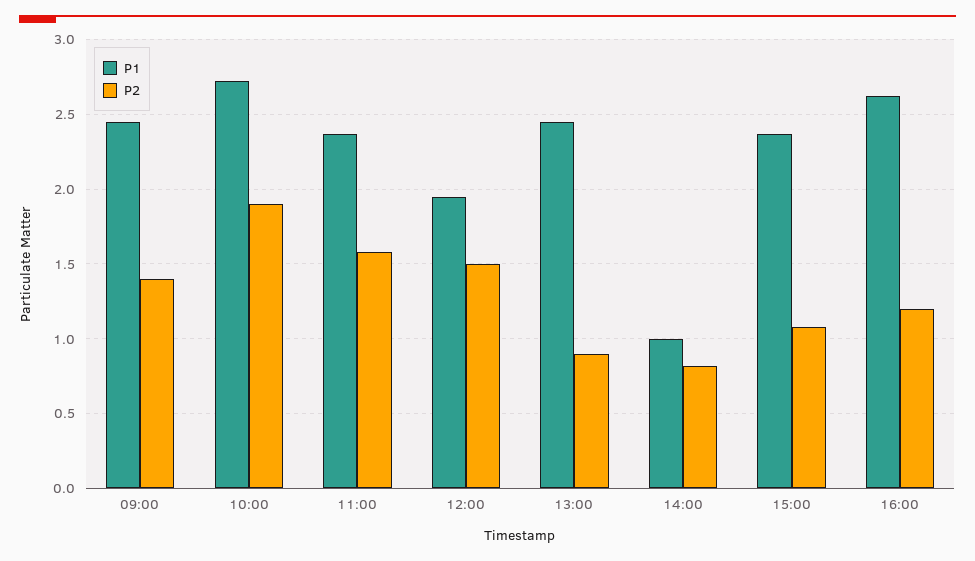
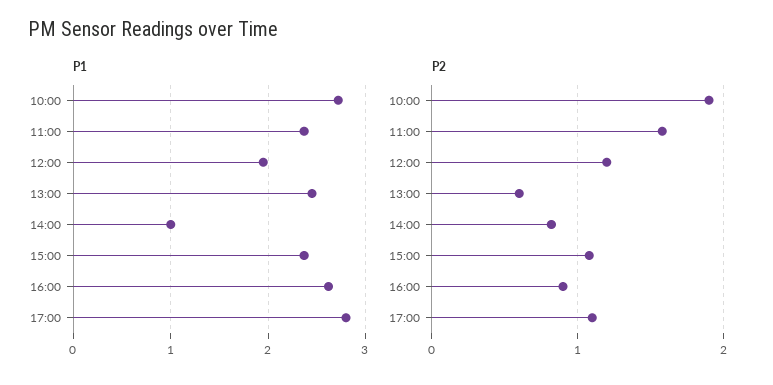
P1, 09:00: 2.45 -> none
P2, 09:00: 1.4 -> none
P2, 12:00: 1.5 -> 1.2
P2, 13:00: 0.9 -> 0.6
P2, 16:00: 1.2 -> 0.9
P1, 17:00: none -> 2.8
P2, 17:00: none -> 1.1

